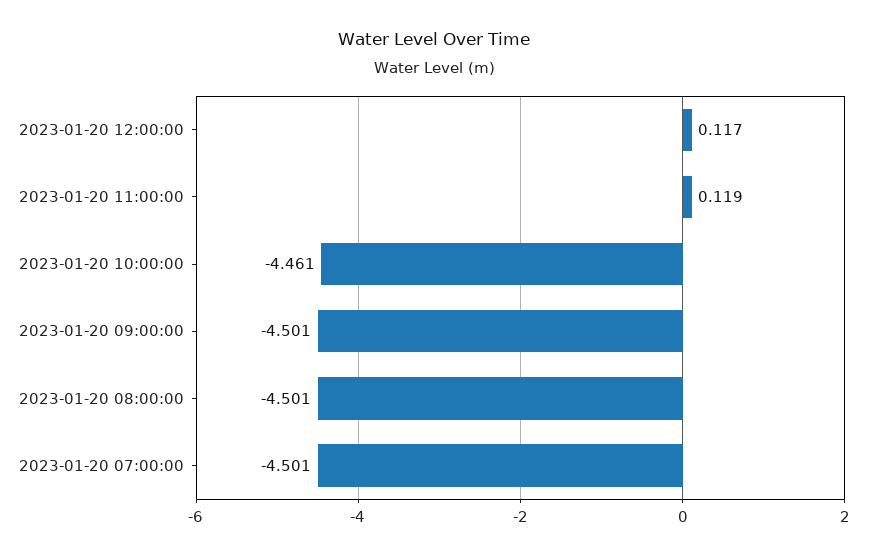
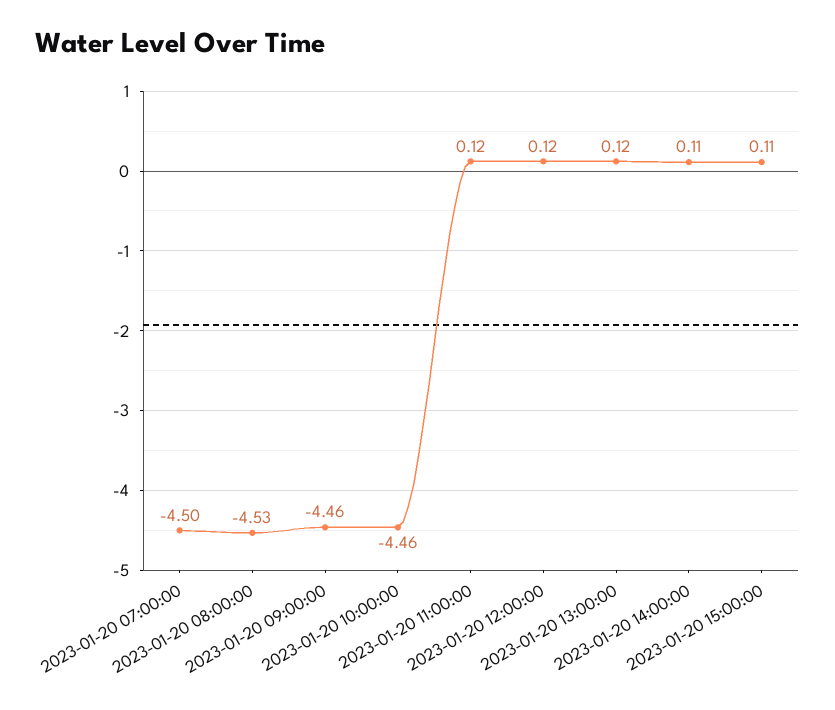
2023-01-20 09:00:00: -4.501 -> -4.46
2023-01-20 08:00:00: -4.501 -> -4.53
2023-01-20 13:00:00: none -> 0.12
2023-01-20 14:00:00: none -> 0.11
2023-01-20 15:00:00: none -> 0.11

